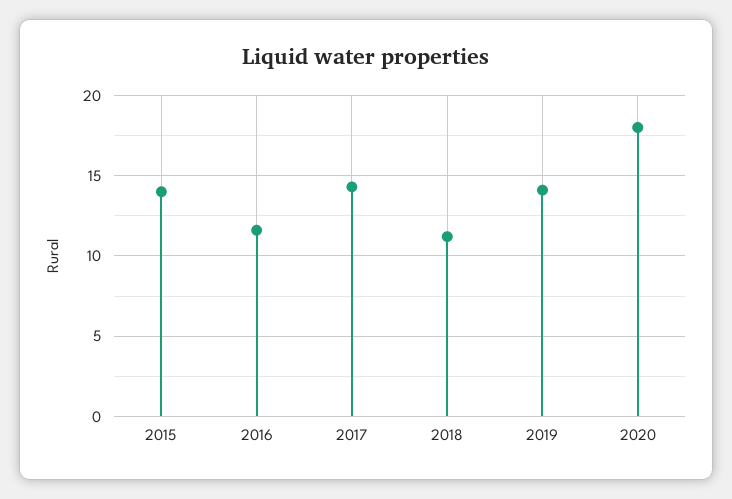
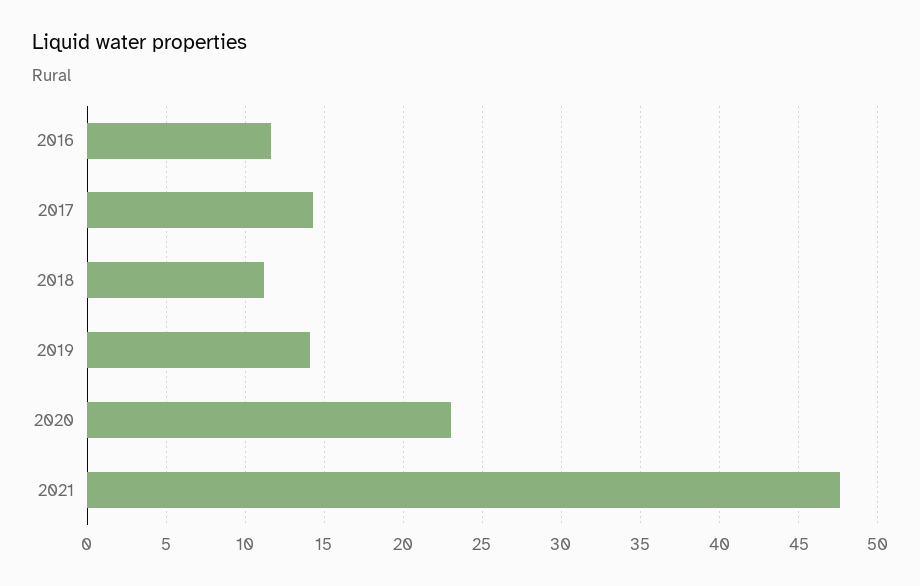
2015: 14 -> none
2020: 18 -> 23
2021: none -> 47.5

